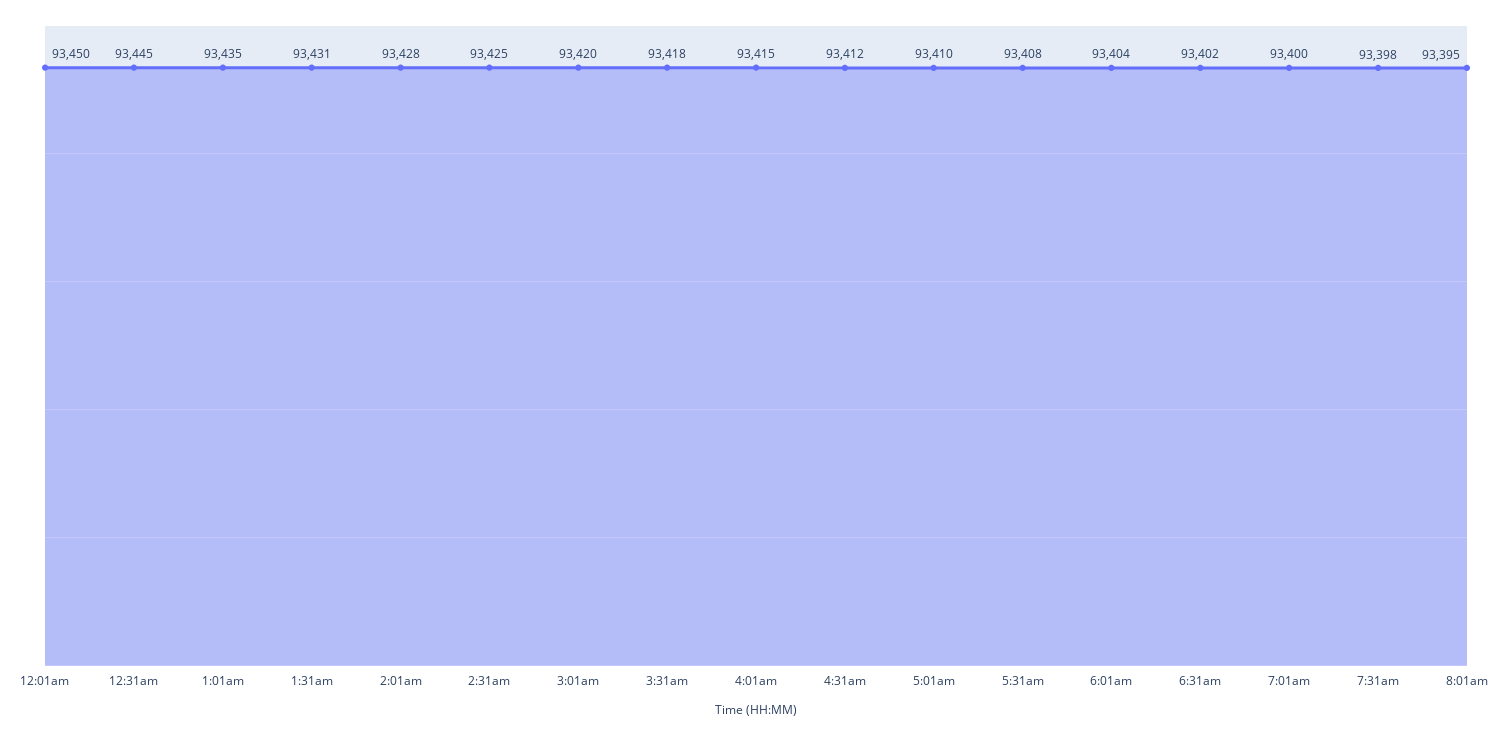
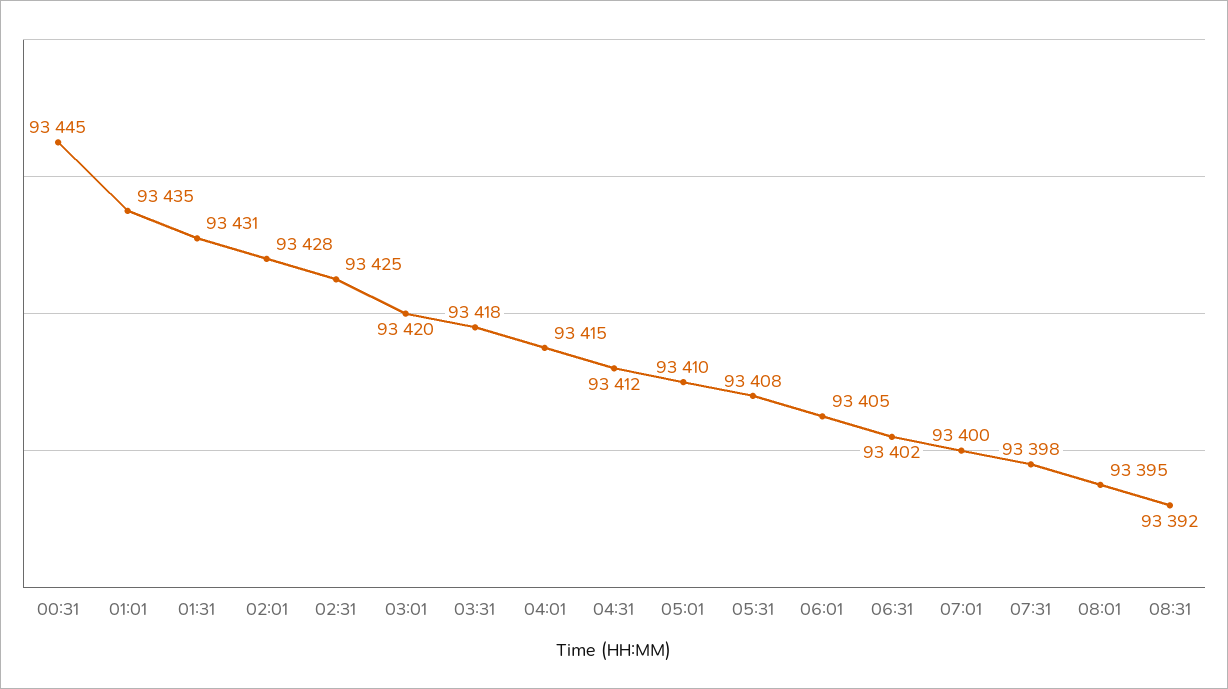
12:01am: 93450 -> none
6:01am: 93404 -> 93405
08:31: none -> 93392

